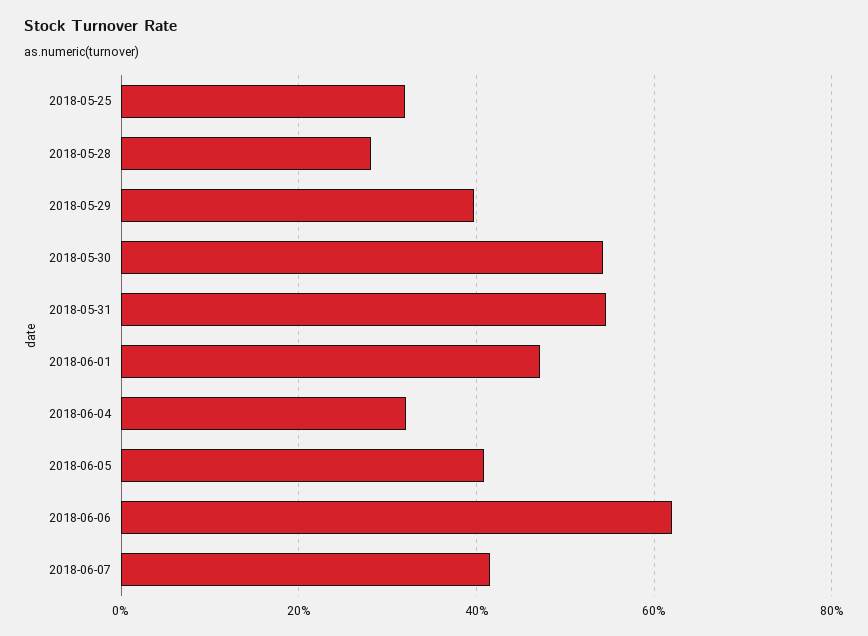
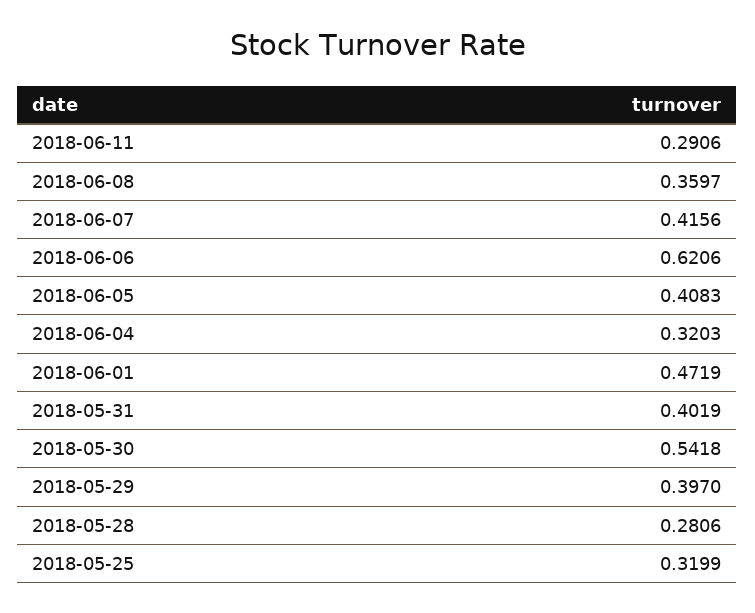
2018-05-31: 0.54 -> 0.4019
2018-06-11: none -> 0.2906
2018-06-08: none -> 0.3597

